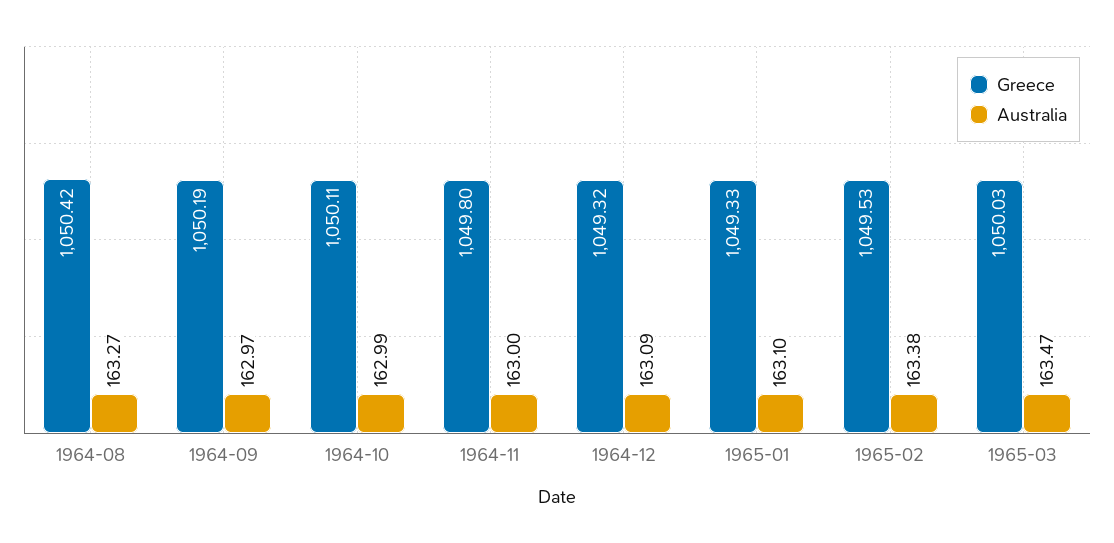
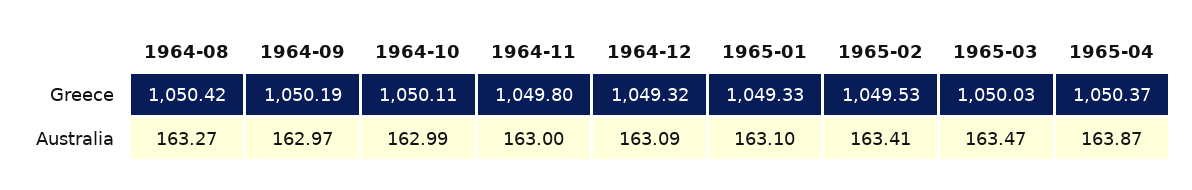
Australia, 1965-02: 163.38 -> 163.41
Greece, 1965-04: none -> 1050.37
Australia, 1965-04: none -> 163.87

